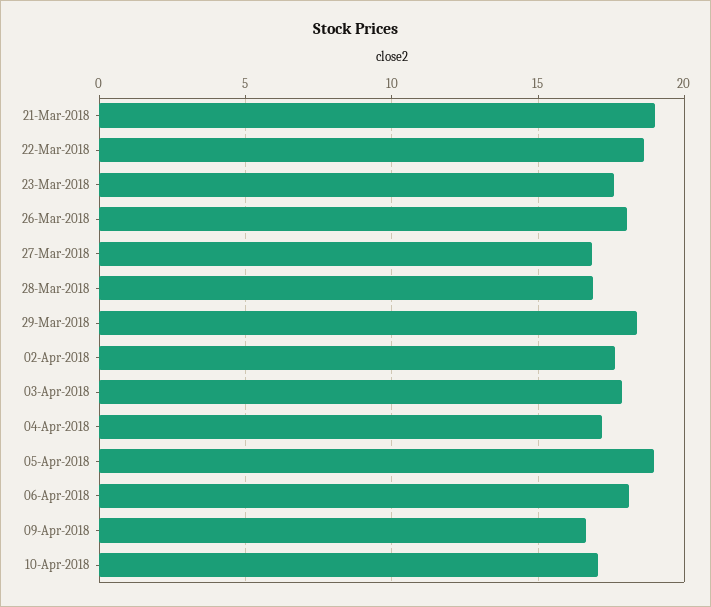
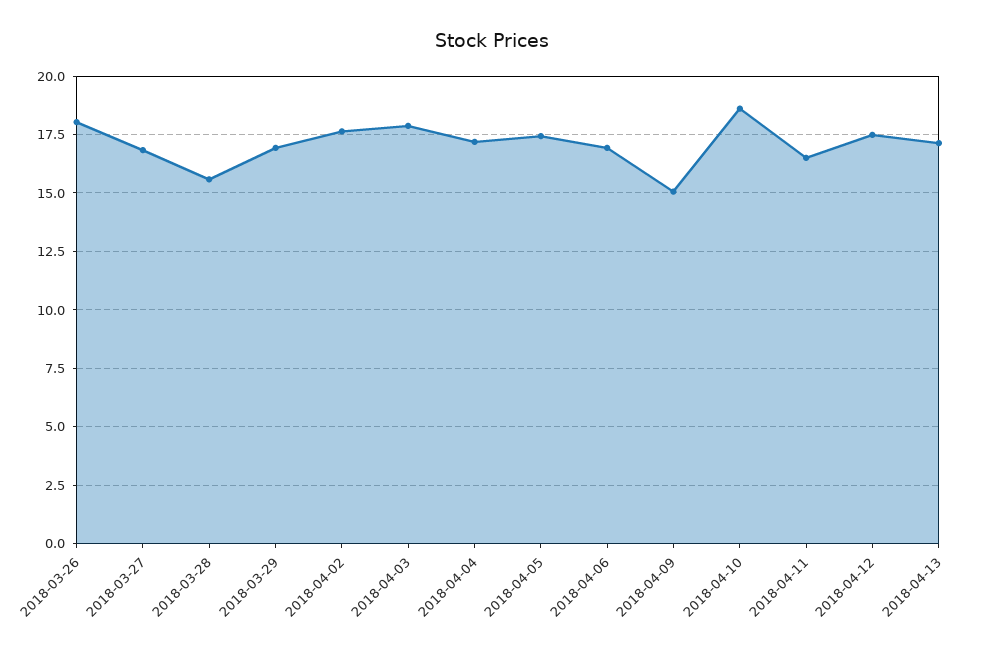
21-Mar-2018: 19 -> none
22-Mar-2018: 18.5 -> none
23-Mar-2018: 17.5 -> none
28-Mar-2018: 17 -> 15.5
29-Mar-2018: 18.5 -> 17
05-Apr-2018: 19 -> 17.5
06-Apr-2018: 18 -> 17
09-Apr-2018: 16.5 -> 15
10-Apr-2018: 17 -> 18.5
2018-04-11: none -> 16.5
2018-04-12: none -> 17.5
2018-04-13: none -> 17

